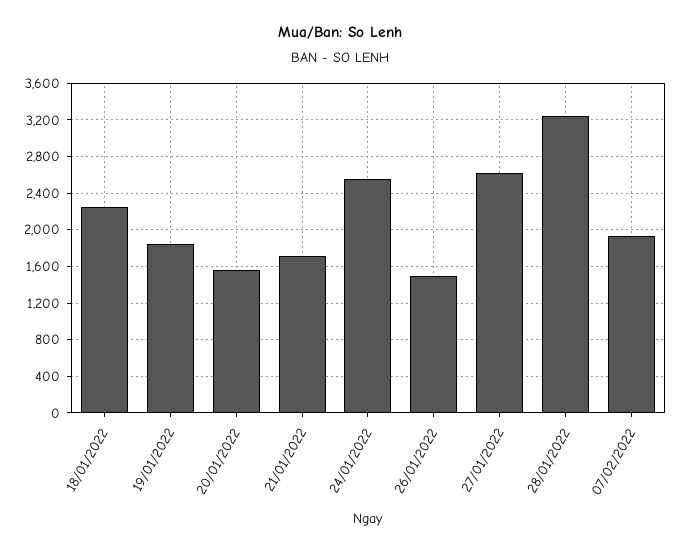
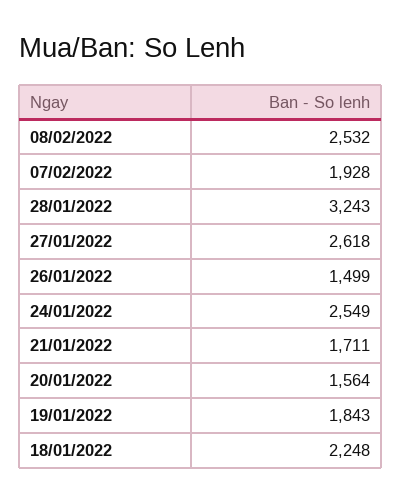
08/02/2022: none -> 2532

